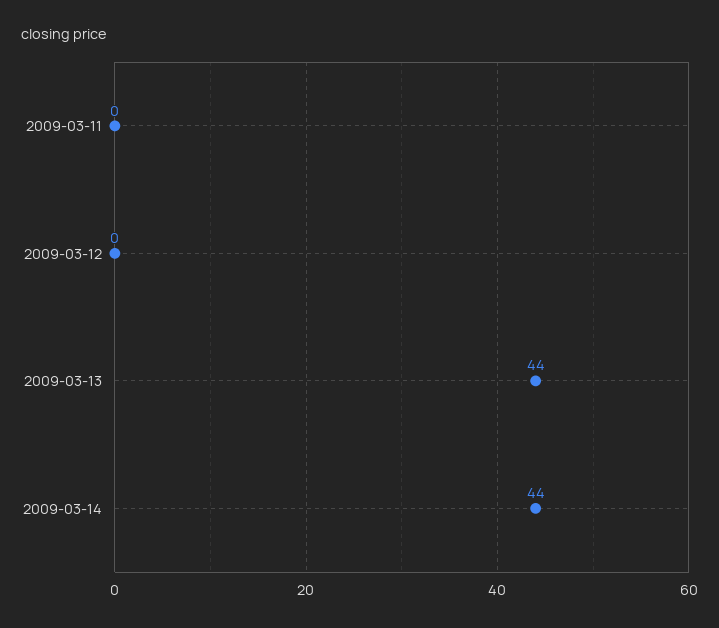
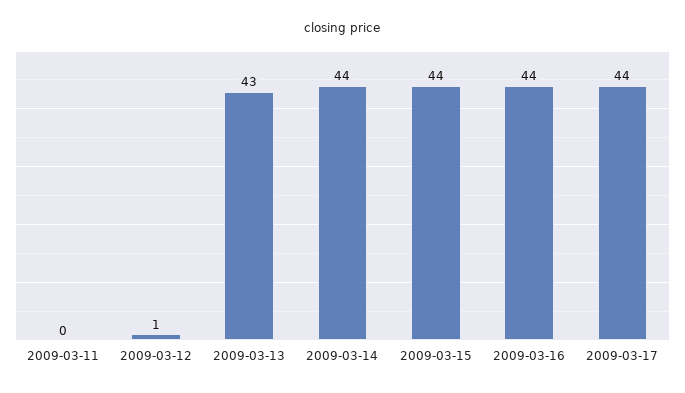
2009-03-12: 0 -> 1
2009-03-13: 44 -> 43
2009-03-15: none -> 44
2009-03-16: none -> 44
2009-03-17: none -> 44

